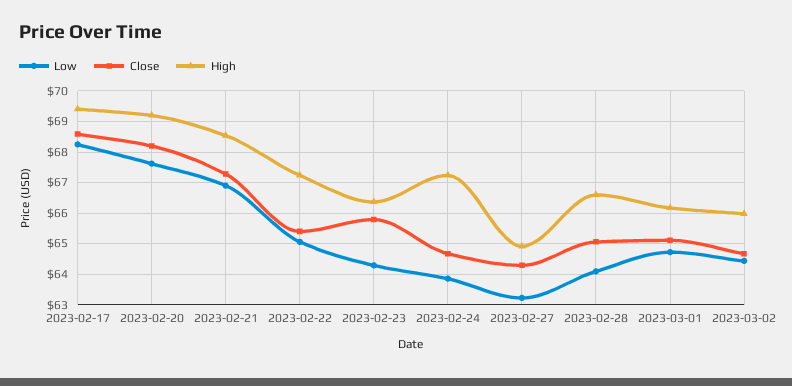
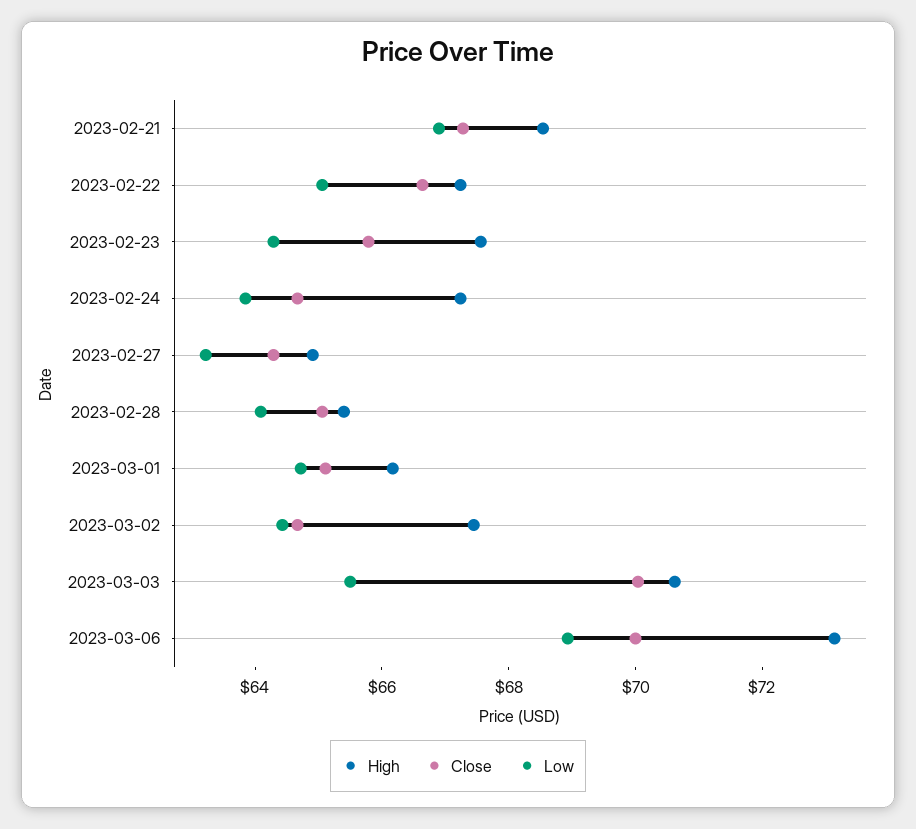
Low, 2023-02-17: 68.2 -> none
Close, 2023-02-17: 68.6 -> none
High, 2023-02-17: 69.4 -> none
Low, 2023-02-20: 67.6 -> none
Close, 2023-02-20: 68.2 -> none
High, 2023-02-20: 69.2 -> none
Close, 2023-02-22: 65.4 -> 66.5
High, 2023-02-23: 66.4 -> 67.5
High, 2023-02-28: 66.6 -> 65.5
High, 2023-03-02: 66 -> 67.5
High, 2023-03-03: none -> 70.5
Close, 2023-03-03: none -> 70
Low, 2023-03-03: none -> 65.5
High, 2023-03-06: none -> 73
Close, 2023-03-06: none -> 70
Low, 2023-03-06: none -> 69

